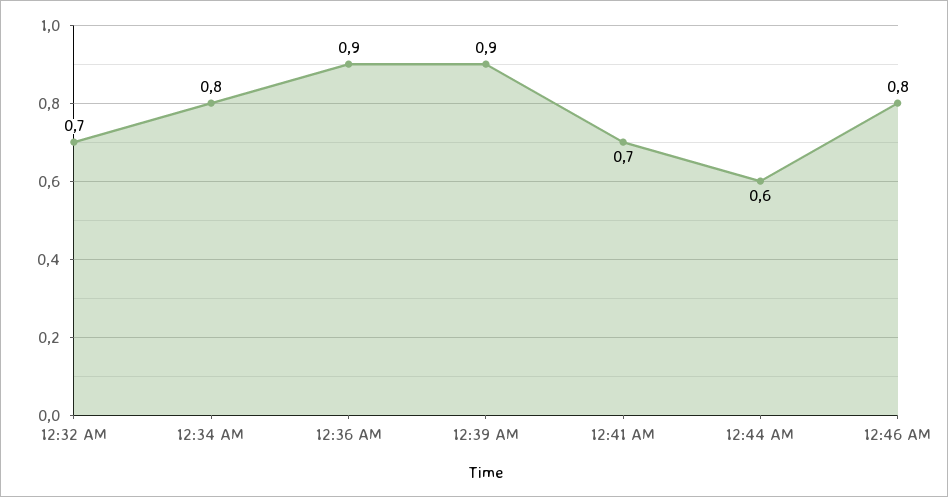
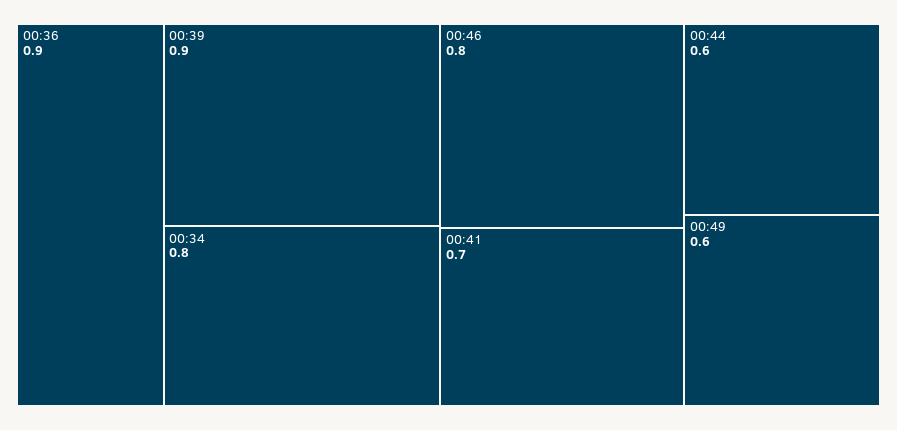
12:32 AM: 0.7 -> none
00:49: none -> 0.6

